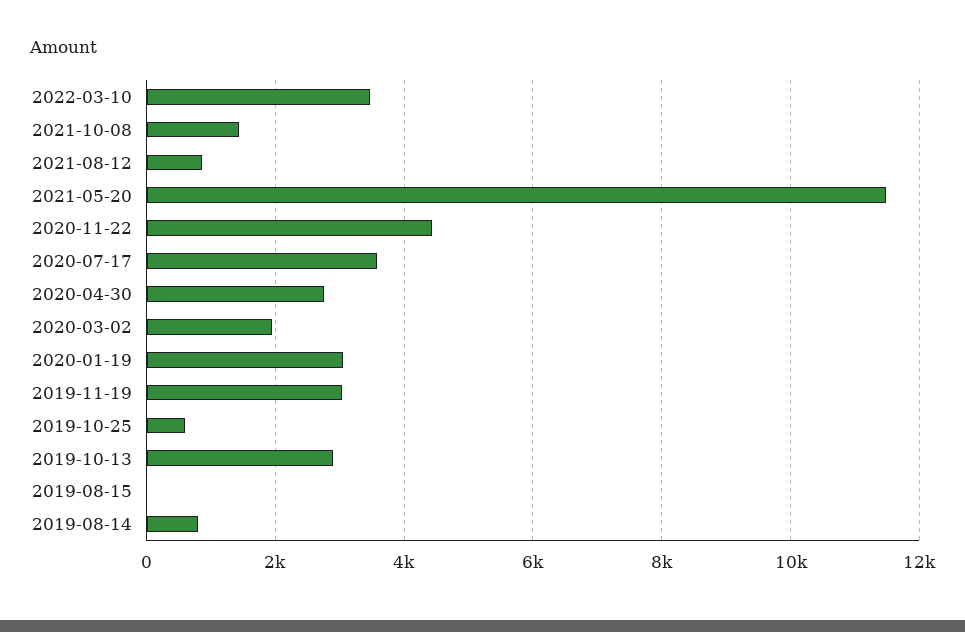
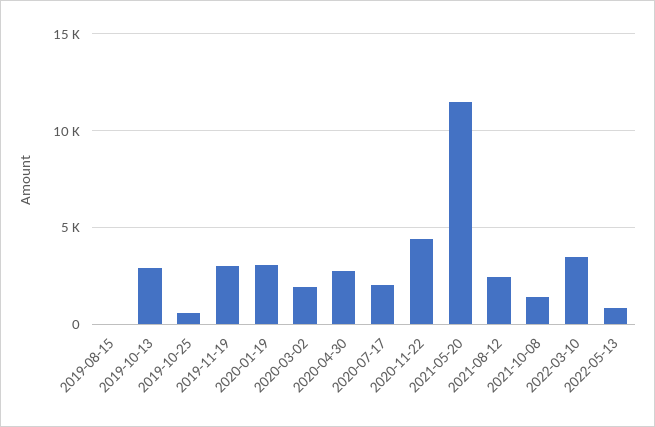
2021-08-12: 800 -> 2500
2020-07-17: 3600 -> 2000
2019-08-14: 800 -> none
2022-05-13: none -> 1000

